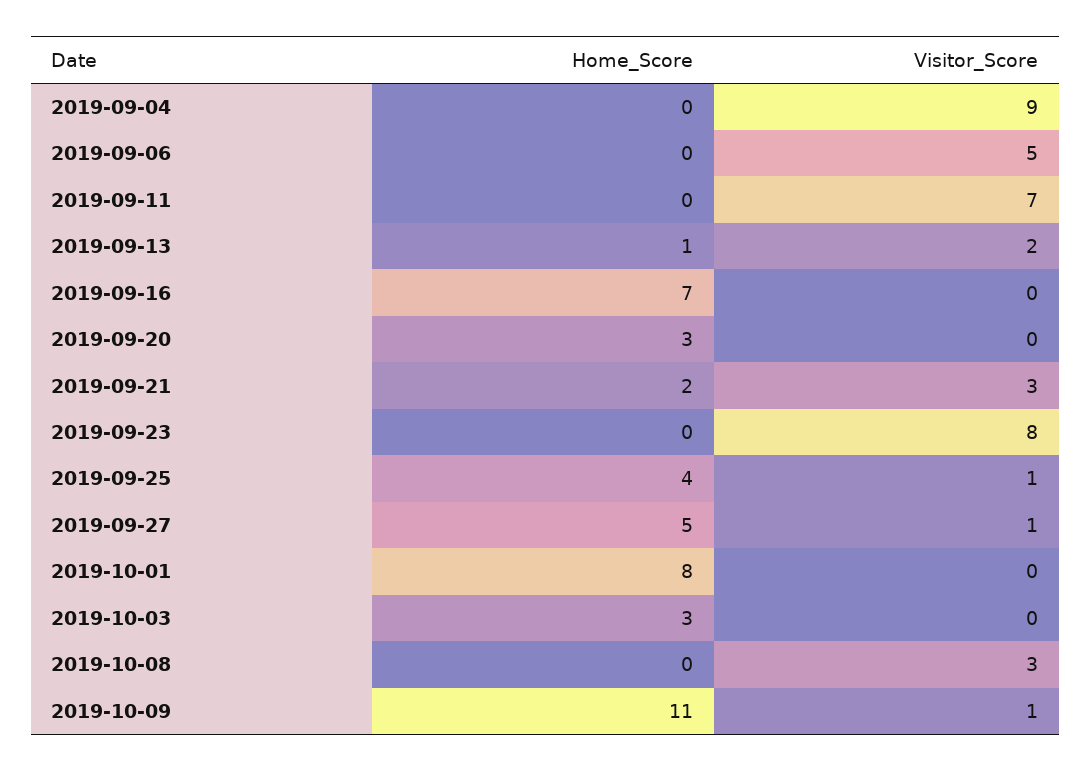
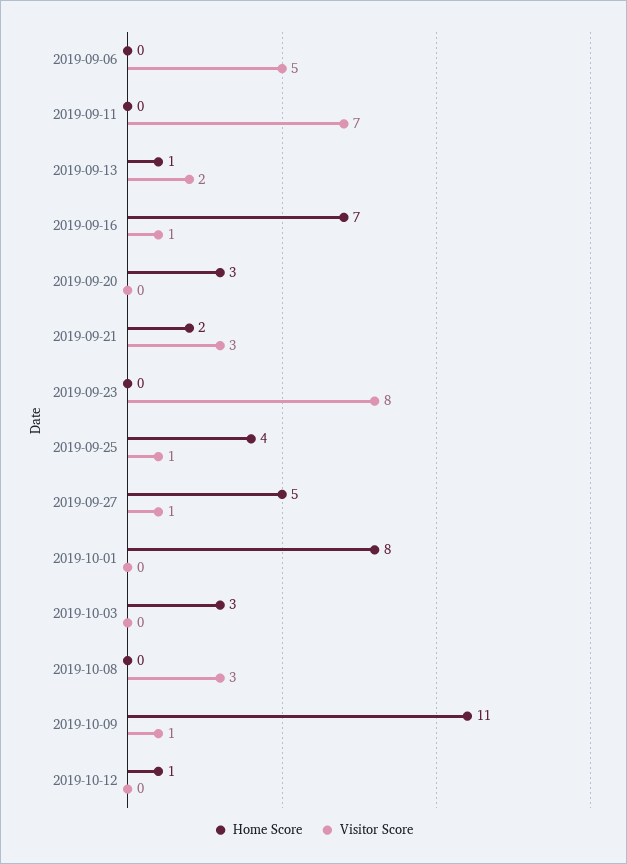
Home_Score, 2019-09-04: 0 -> none
Visitor_Score, 2019-09-04: 9 -> none
Visitor_Score, 2019-09-16: 0 -> 1
Home_Score, 2019-10-12: none -> 1
Visitor_Score, 2019-10-12: none -> 0

